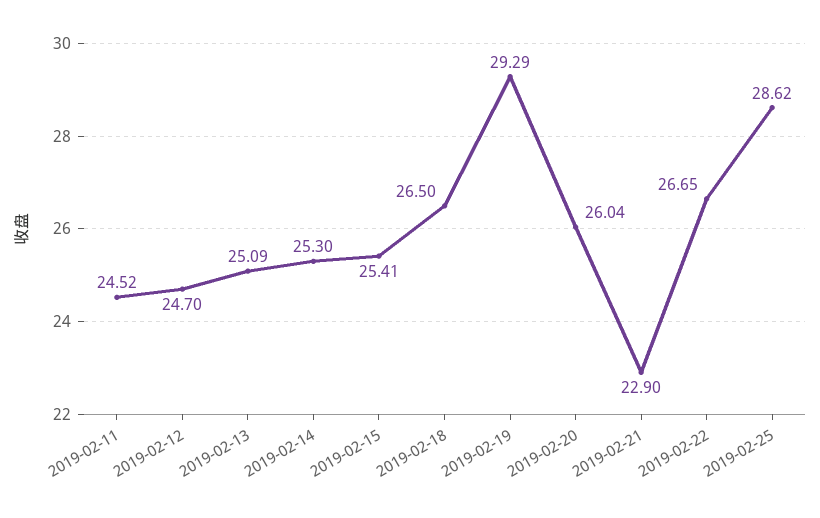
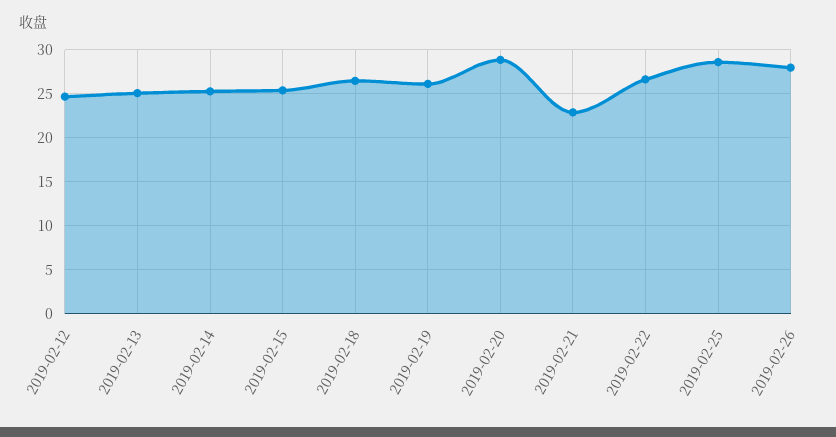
2019-02-11: 24.52 -> none
2019-02-19: 29.29 -> 26
2019-02-20: 26.04 -> 29
2019-02-26: none -> 28

